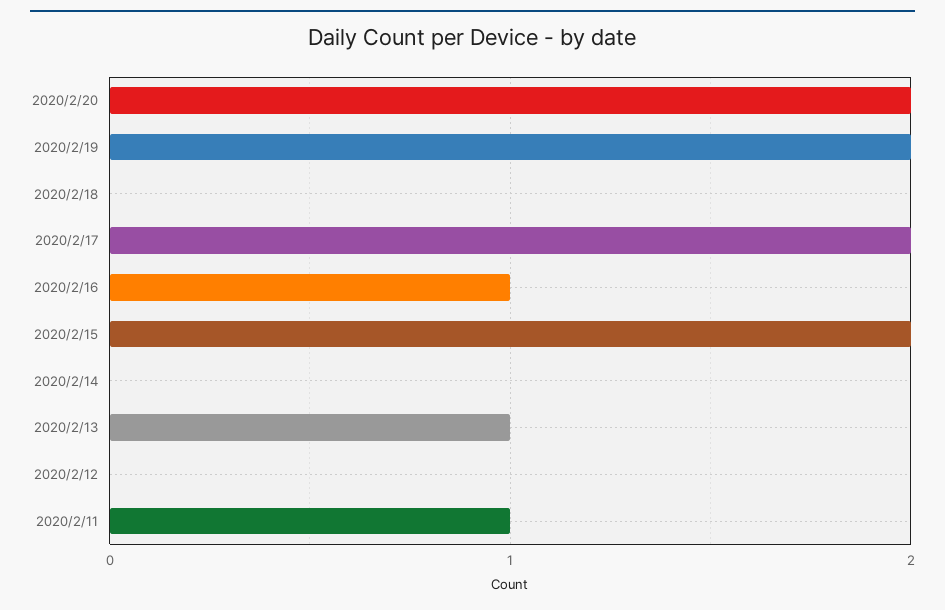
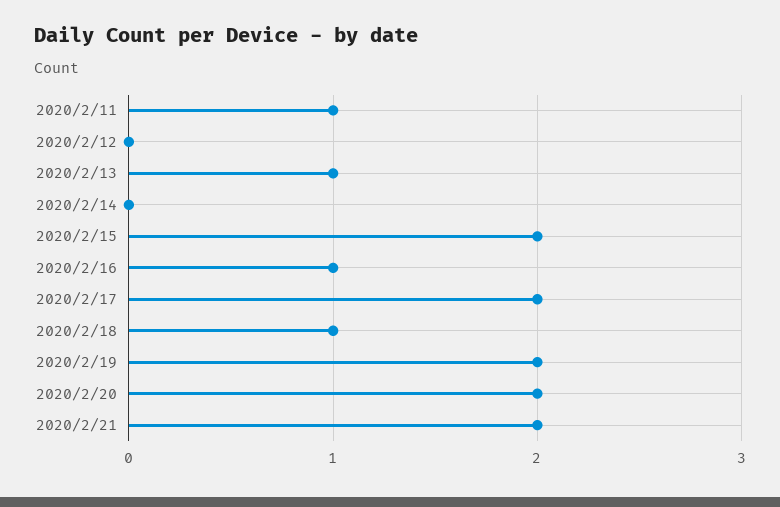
2020/2/18: 0 -> 1
2020/2/21: none -> 2

